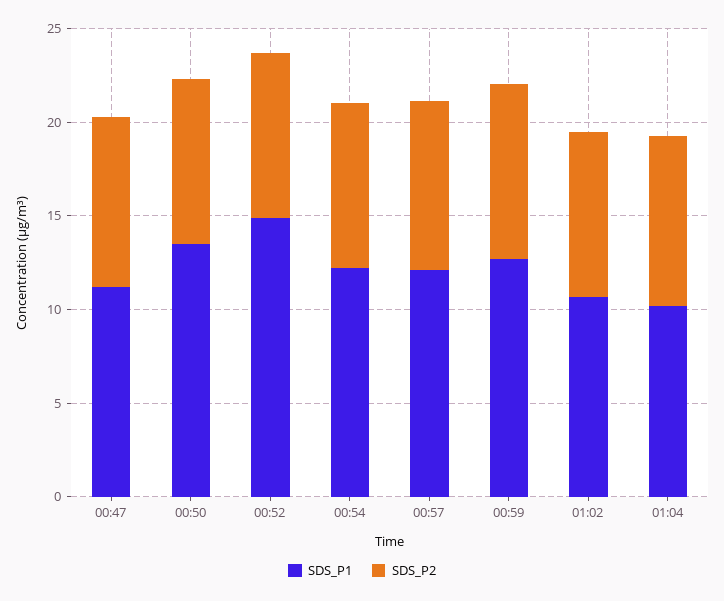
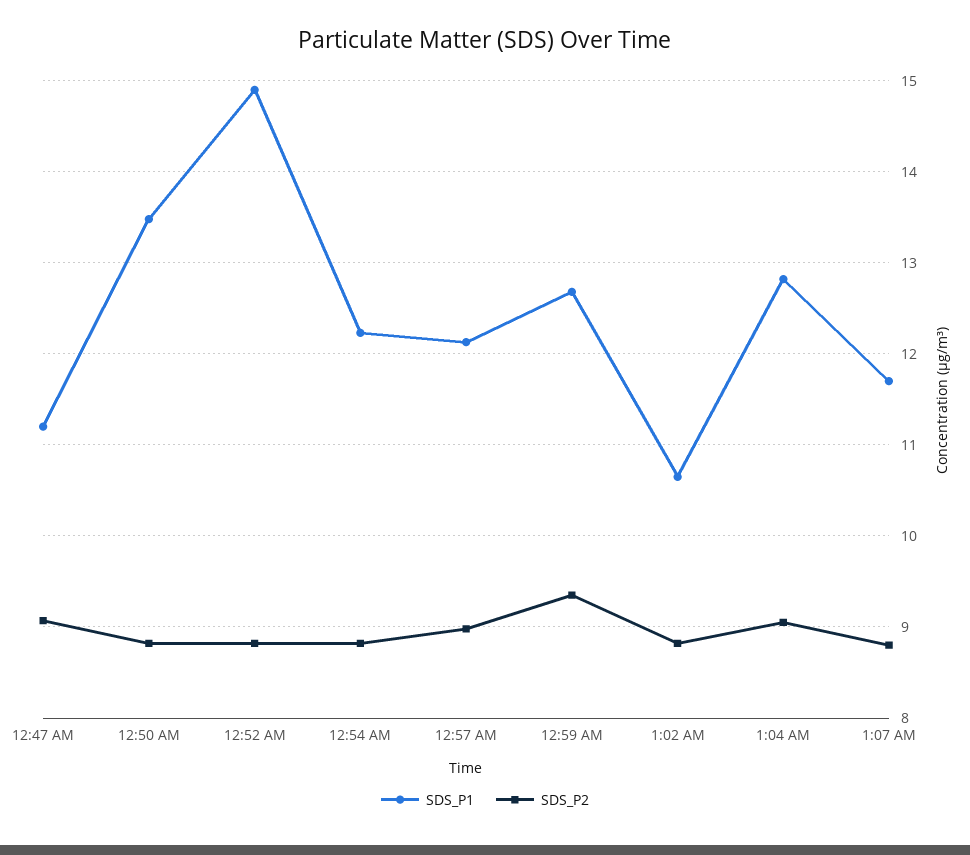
SDS_P1, 01:04: 10 -> 12.8
SDS_P1, 1:07 AM: none -> 11.7
SDS_P2, 1:07 AM: none -> 8.8

